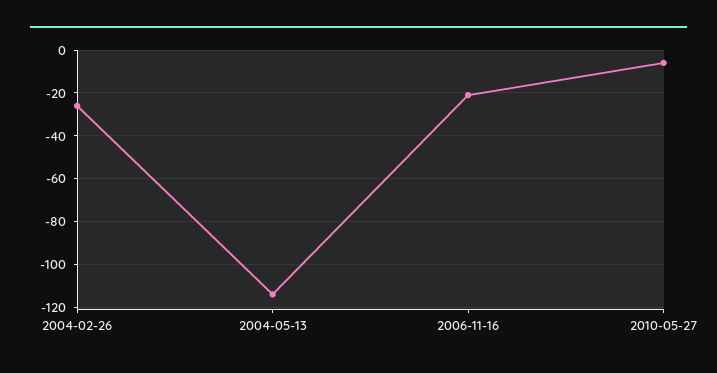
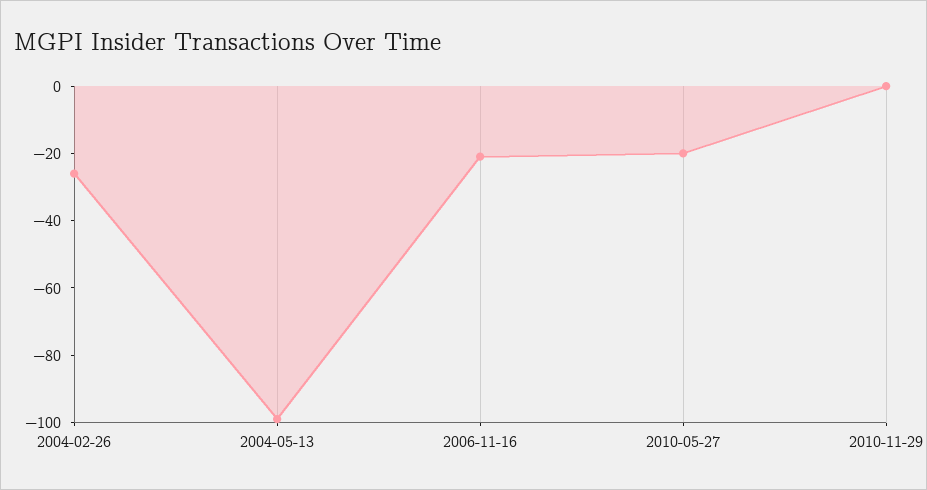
2004-05-13: -115 -> -100
2010-05-27: -5 -> -20
2010-11-29: none -> 0

